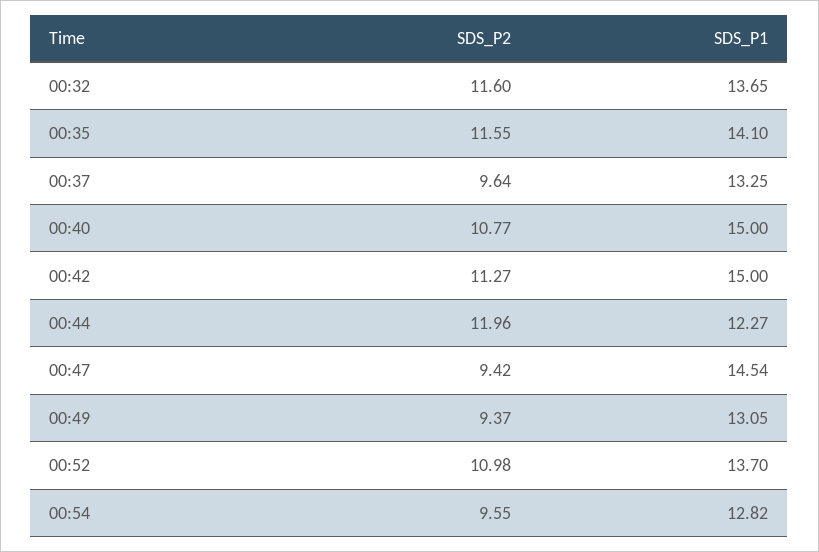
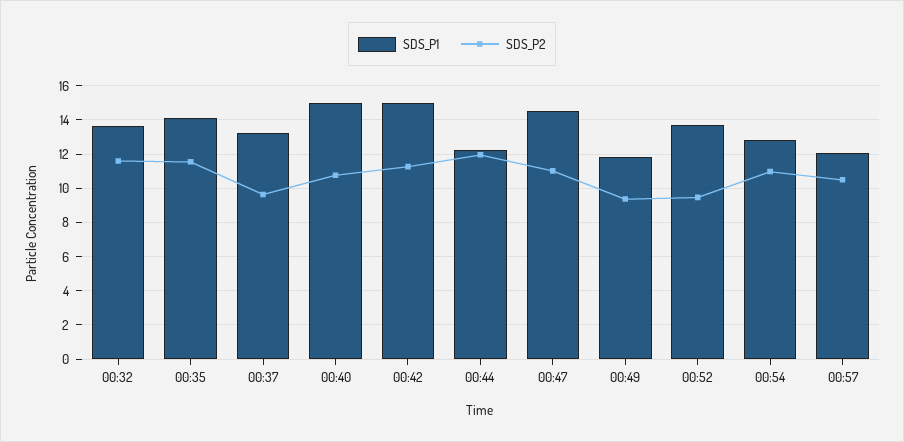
SDS_P2, 00:47: 9.42 -> 11
SDS_P1, 00:49: 13.05 -> 12
SDS_P2, 00:52: 10.98 -> 9.5
SDS_P2, 00:54: 9.55 -> 11
SDS_P1, 00:57: none -> 12
SDS_P2, 00:57: none -> 10.5

